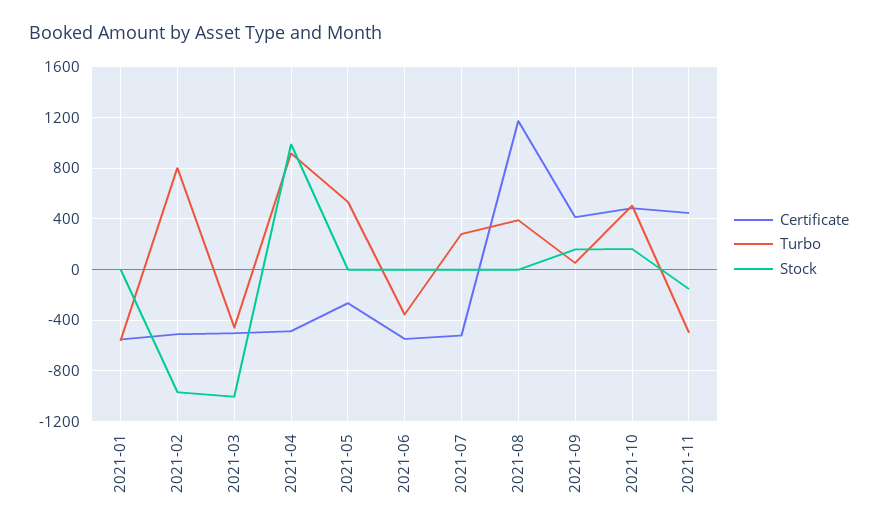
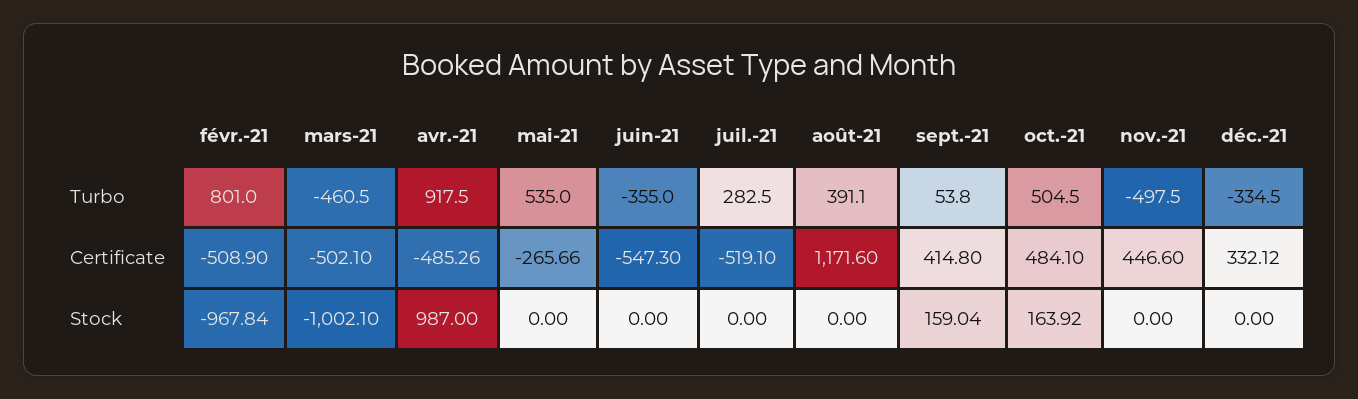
Certificate, 2021-01: -550 -> none
Turbo, 2021-01: -550 -> none
Stock, 2021-01: 0 -> none
Stock, 2021-11: -150 -> 0
Turbo, déc.-21: none -> -334.5
Certificate, déc.-21: none -> 332.12
Stock, déc.-21: none -> 0

